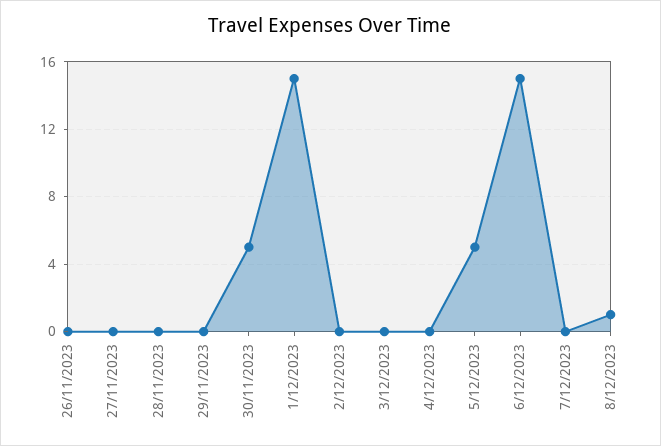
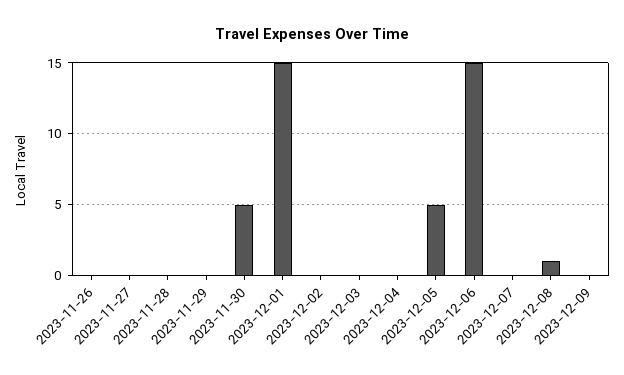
2023-12-09: none -> 0

